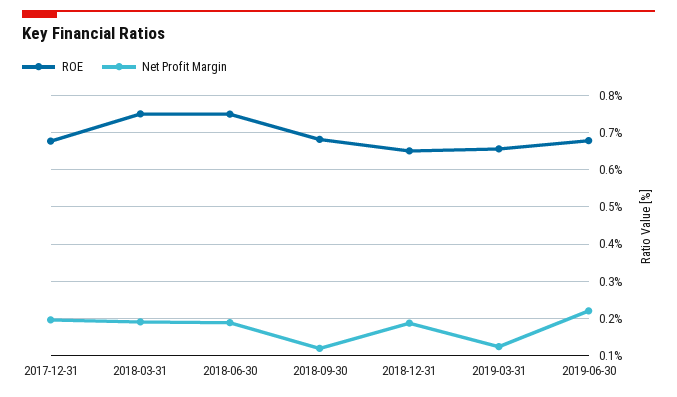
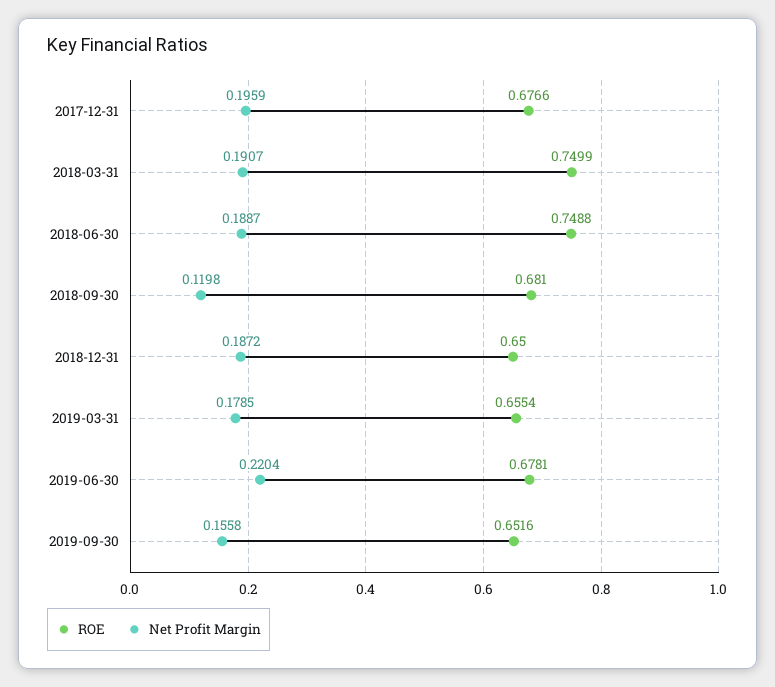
Net Profit Margin, 2019-03-31: 0.12 -> 0.1785
ROE, 2019-09-30: none -> 0.6516
Net Profit Margin, 2019-09-30: none -> 0.1558

